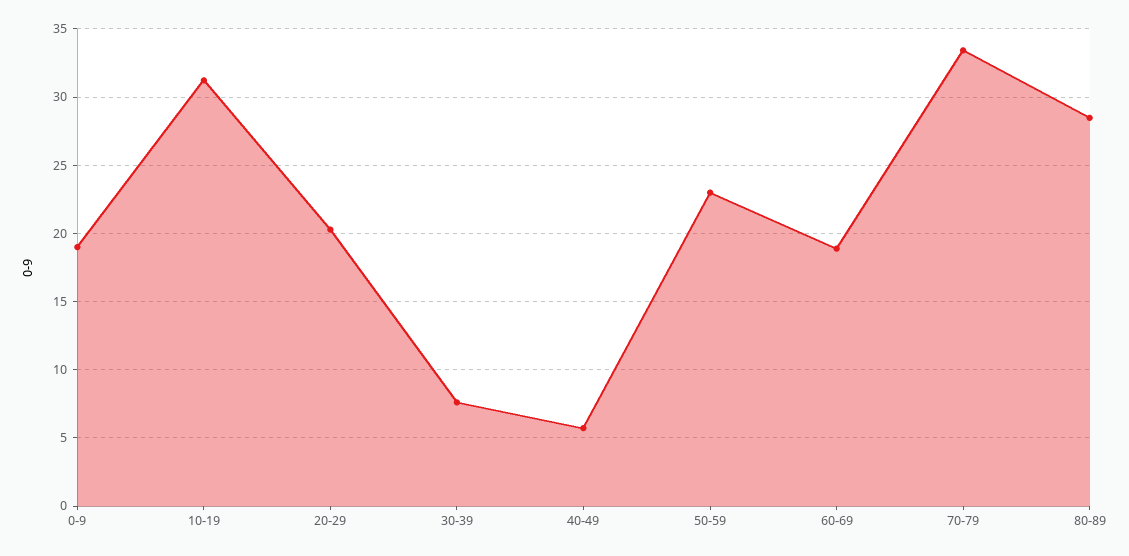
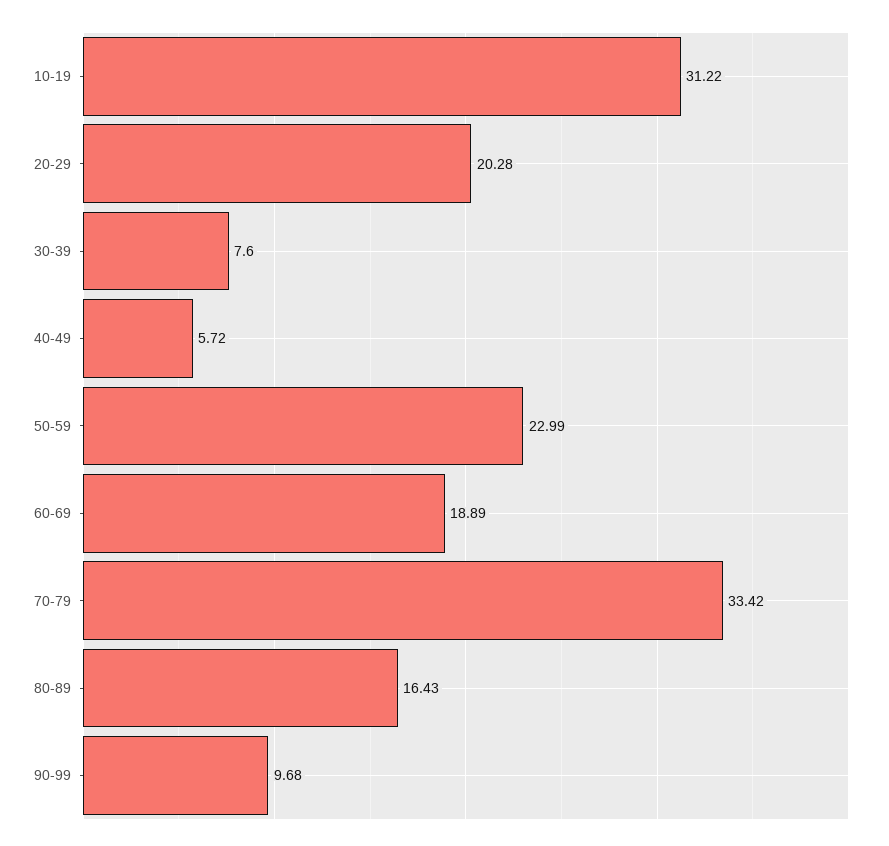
0-9: 19 -> none
80-89: 28.5 -> 16.43
90-99: none -> 9.68

